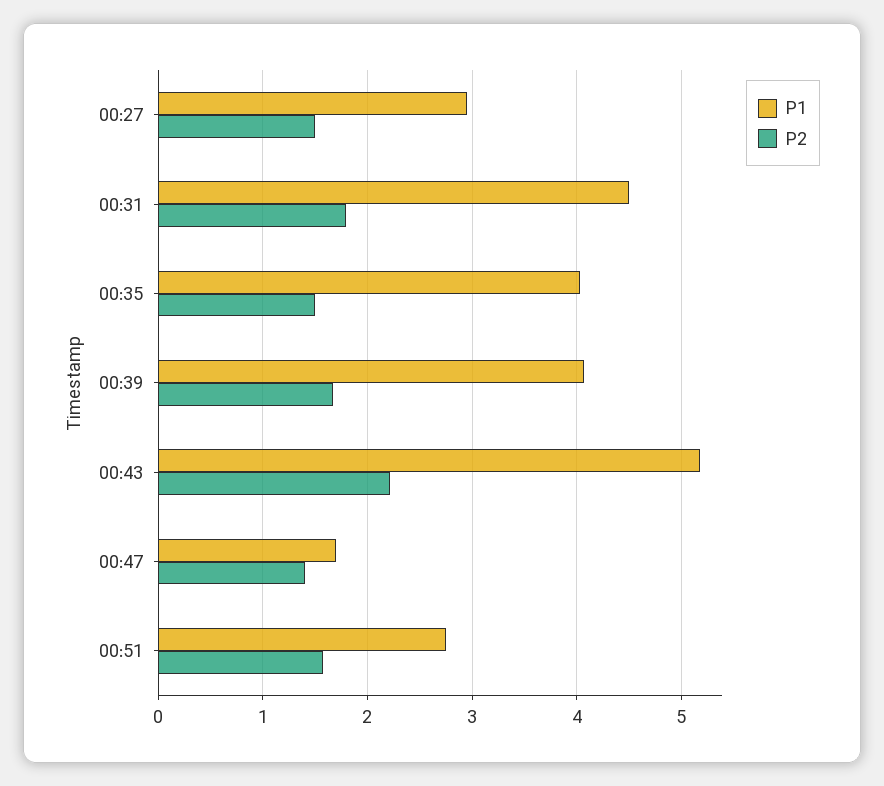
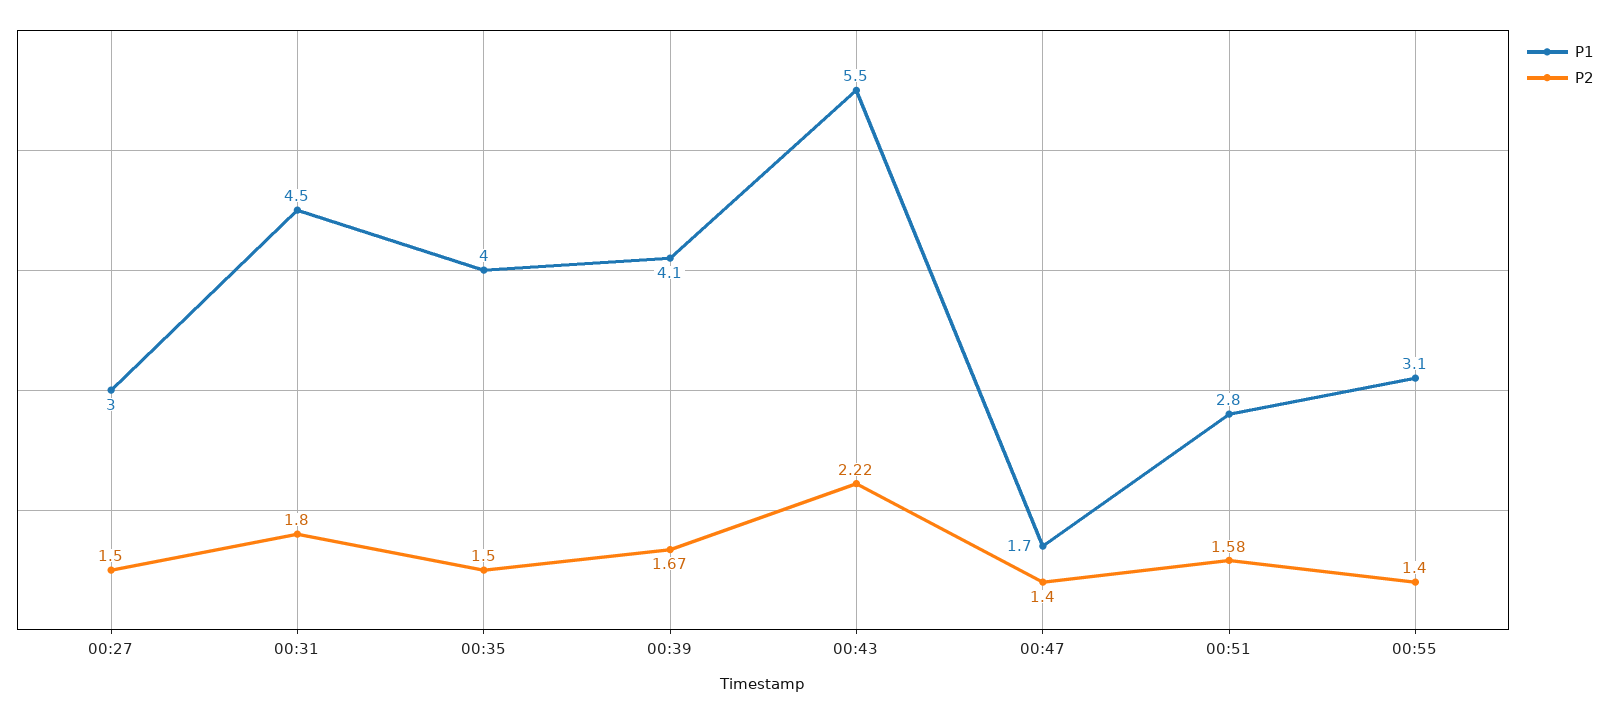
P1, 00:43: 5.2 -> 5.5
P1, 00:55: none -> 3.1
P2, 00:55: none -> 1.4

